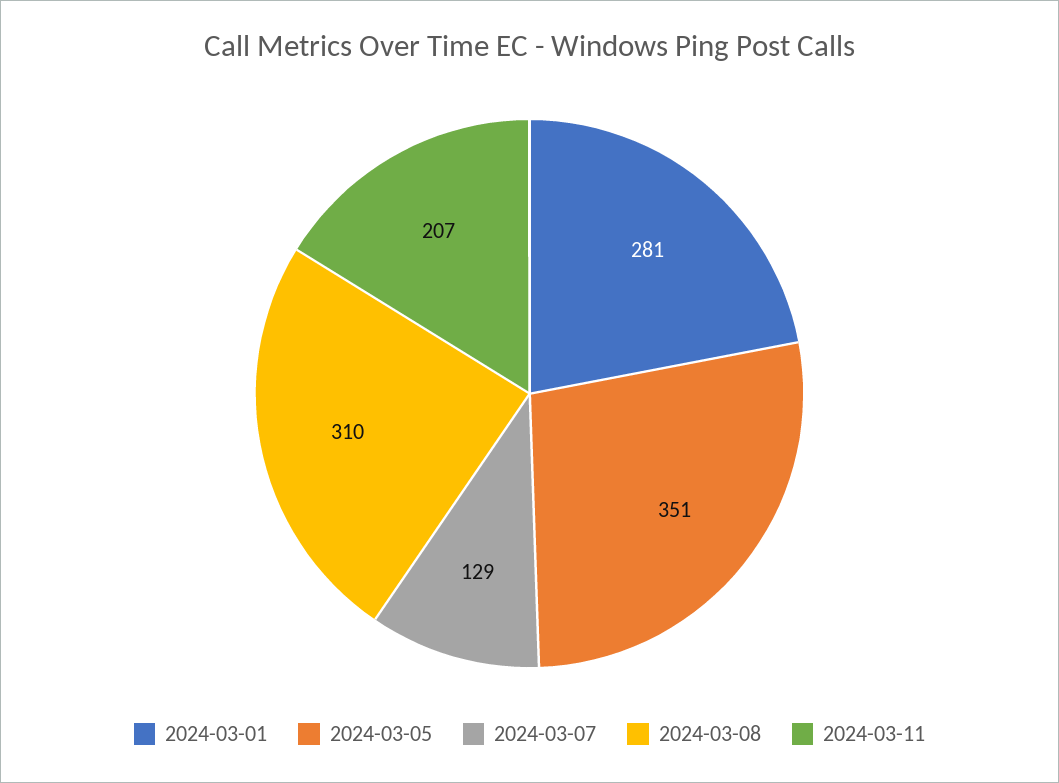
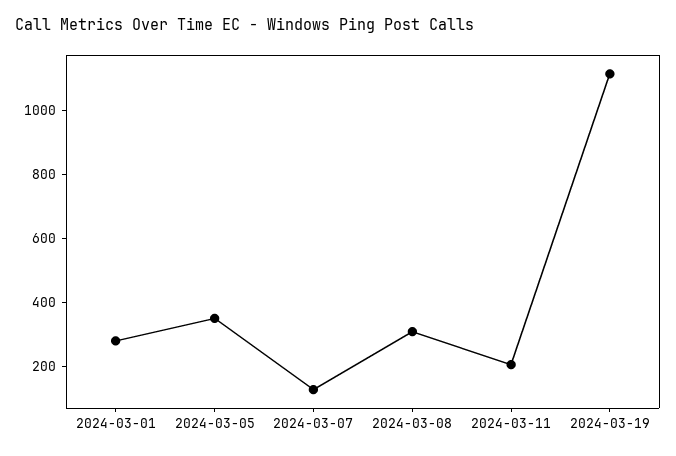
2024-03-19: none -> 1100

